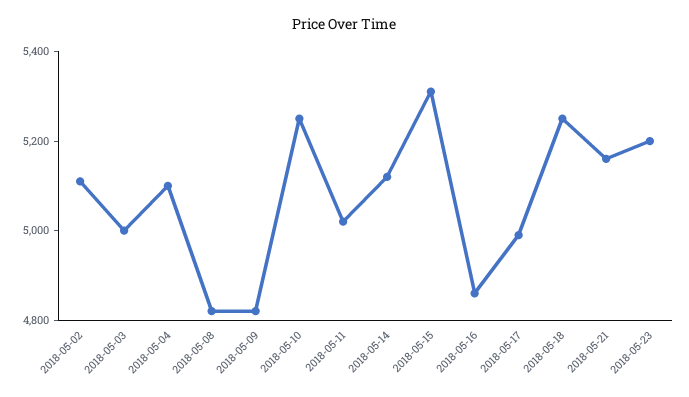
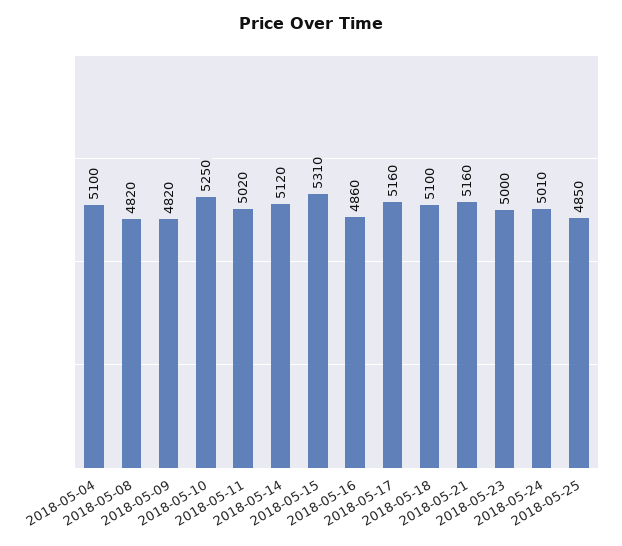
2018-05-02: 5100 -> none
2018-05-03: 5000 -> none
2018-05-17: 5000 -> 5160
2018-05-18: 5250 -> 5100
2018-05-23: 5200 -> 5000
2018-05-24: none -> 5010
2018-05-25: none -> 4850

